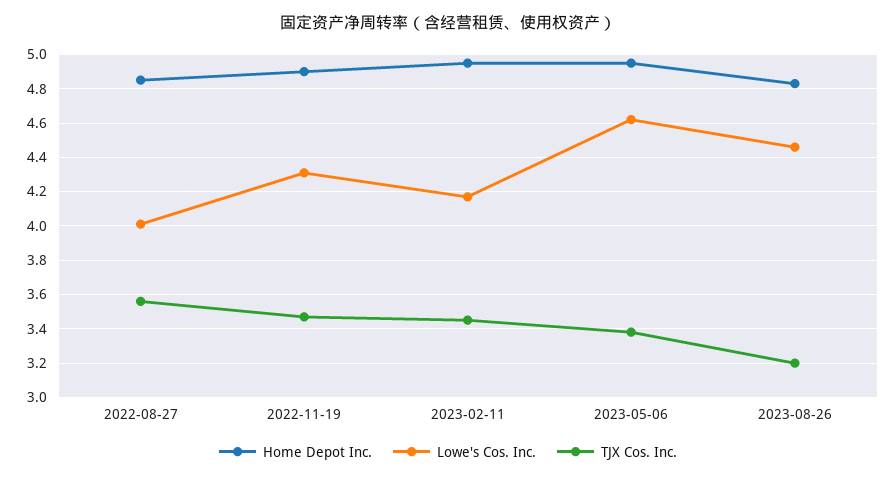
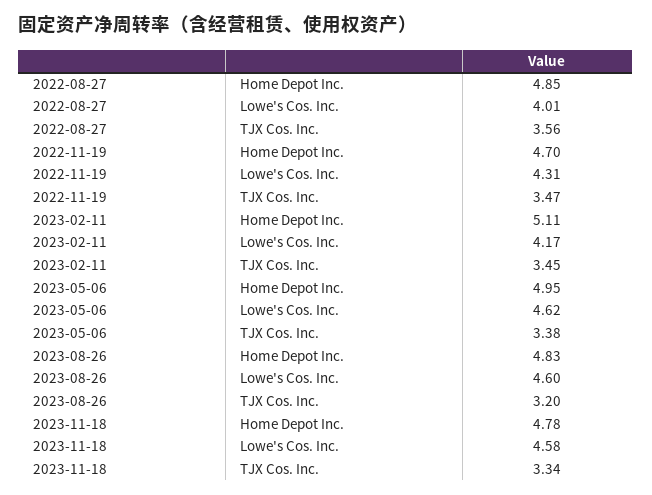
Home Depot Inc., 2022-11-19: 4.9 -> 4.7
Home Depot Inc., 2023-02-11: 4.95 -> 5.11
Lowe's Cos. Inc., 2023-08-26: 4.45 -> 4.6
Home Depot Inc., 2023-11-18: none -> 4.78
Lowe's Cos. Inc., 2023-11-18: none -> 4.58
TJX Cos. Inc., 2023-11-18: none -> 3.34

